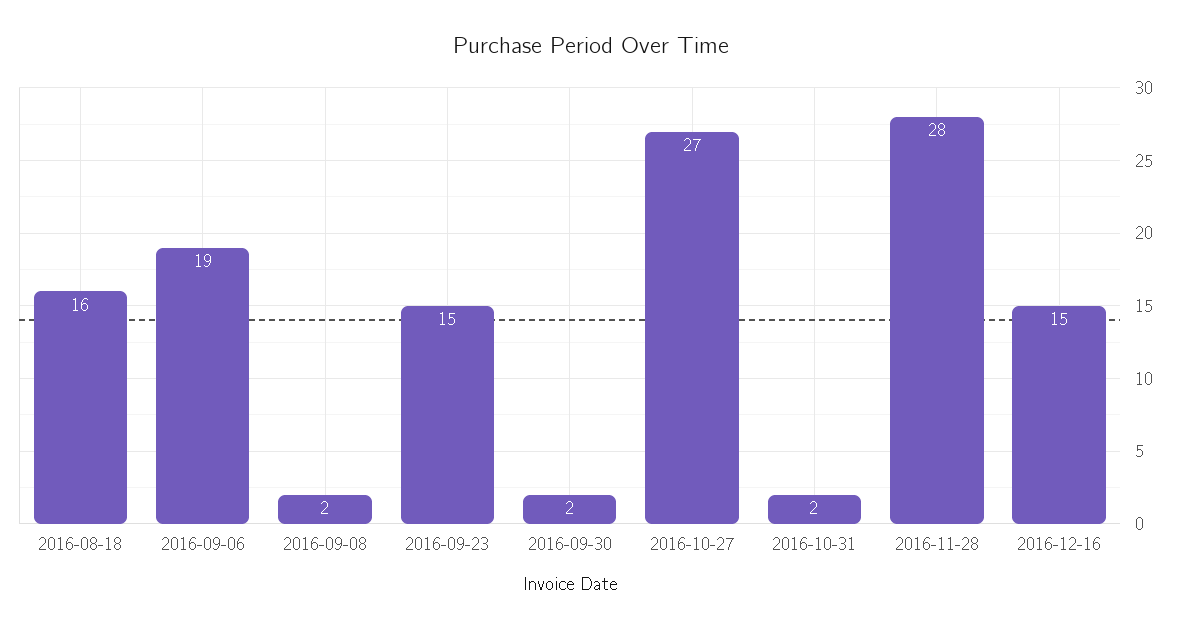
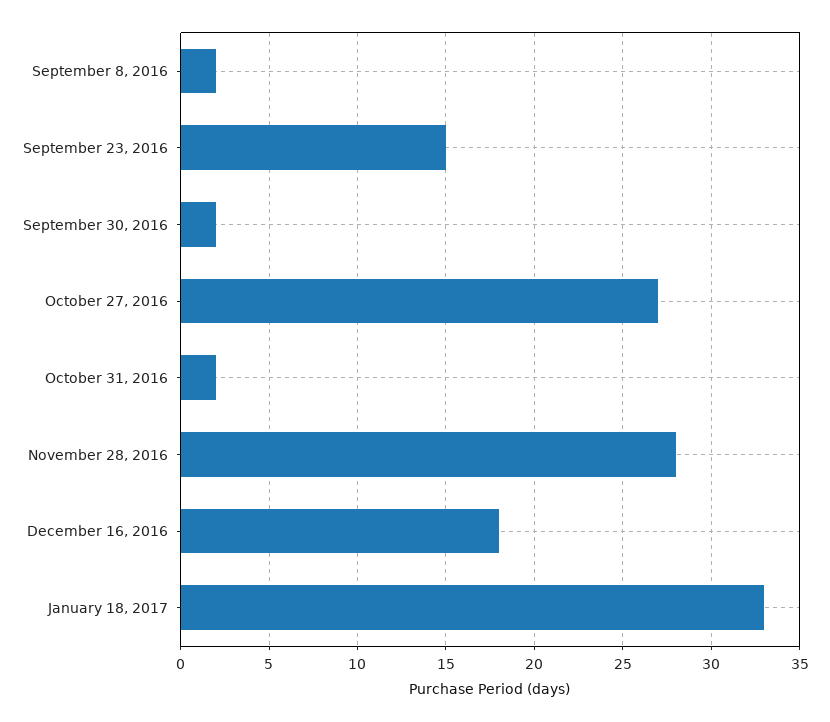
2016-08-18: 16 -> none
2016-09-06: 19 -> none
2016-12-16: 15 -> 18
January 18, 2017: none -> 33

